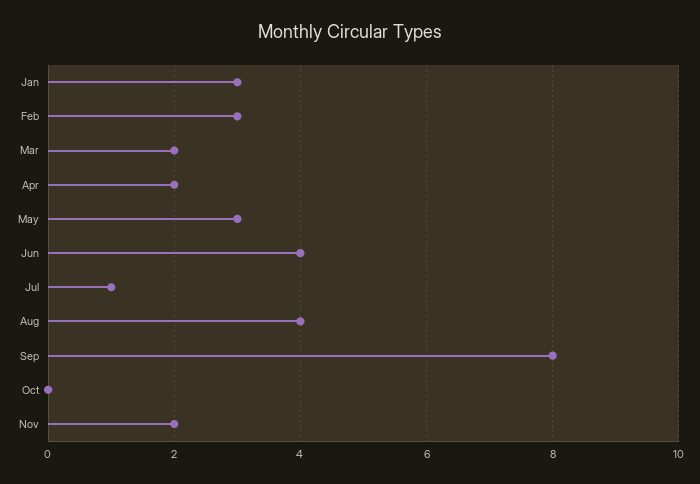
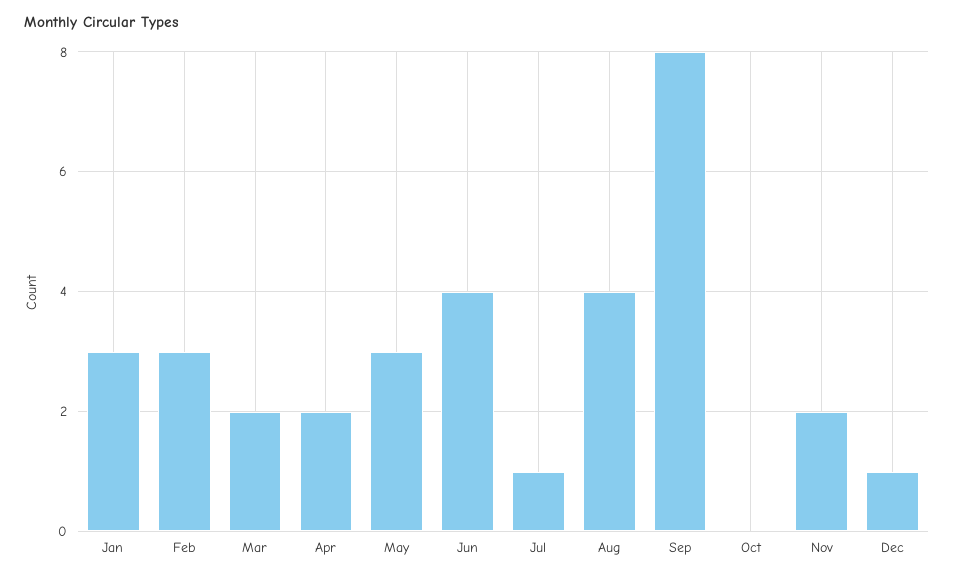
Dec: none -> 1

